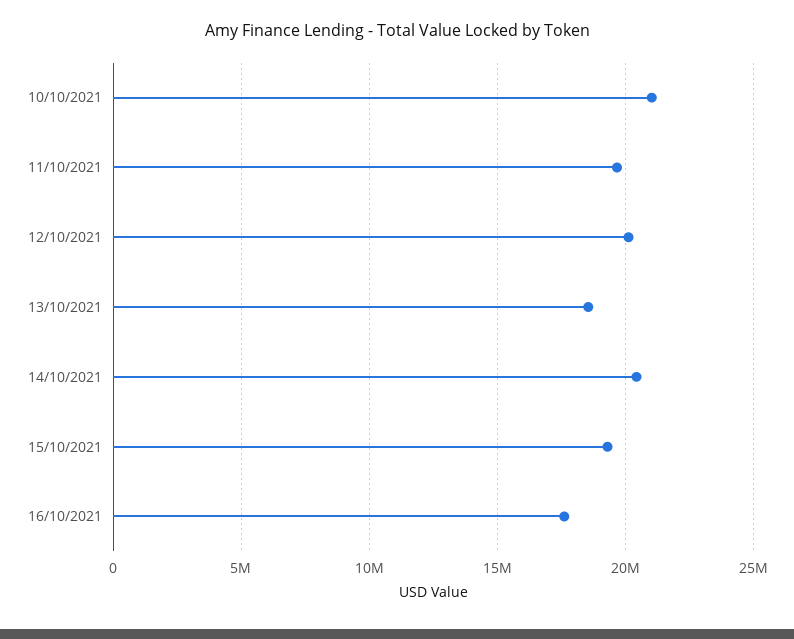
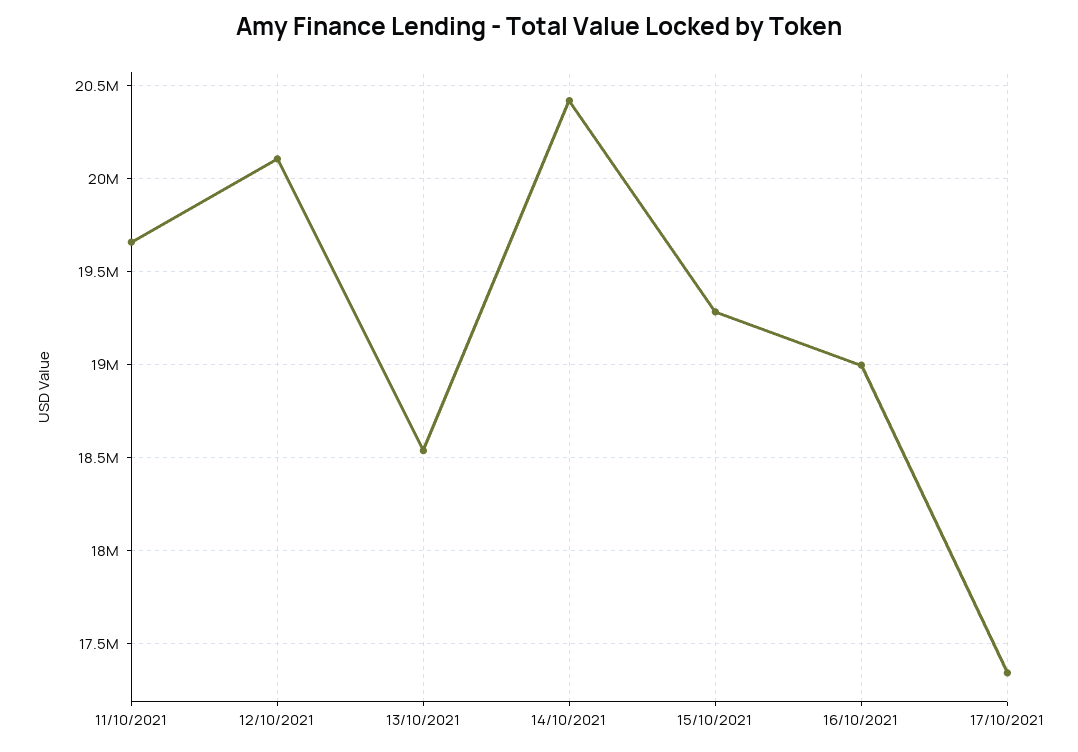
10/10/2021: 21000000 -> none
16/10/2021: 17500000 -> 19000000
17/10/2021: none -> 17350000

